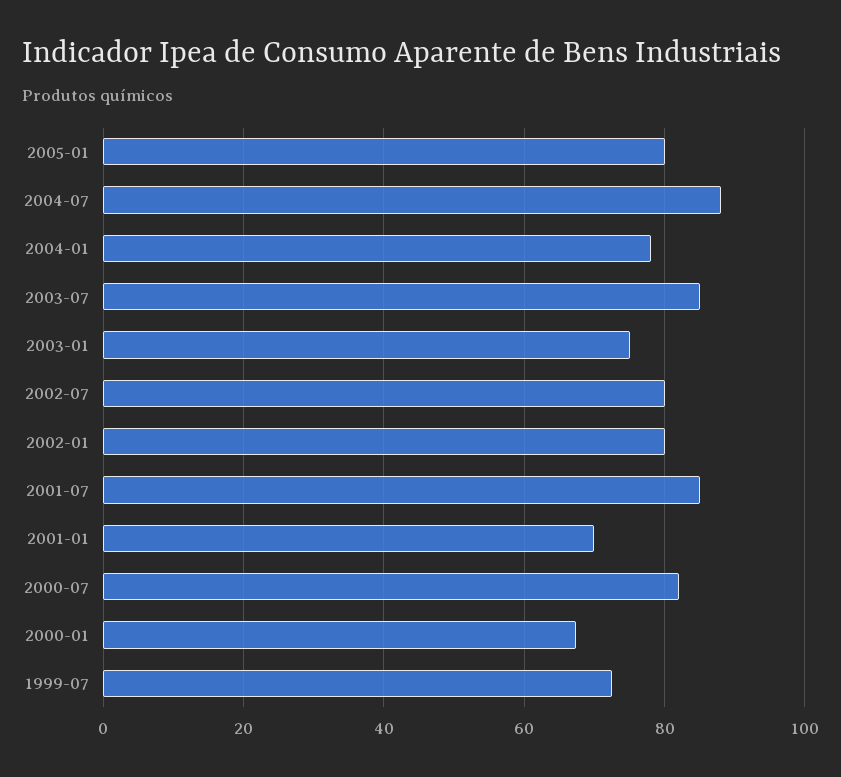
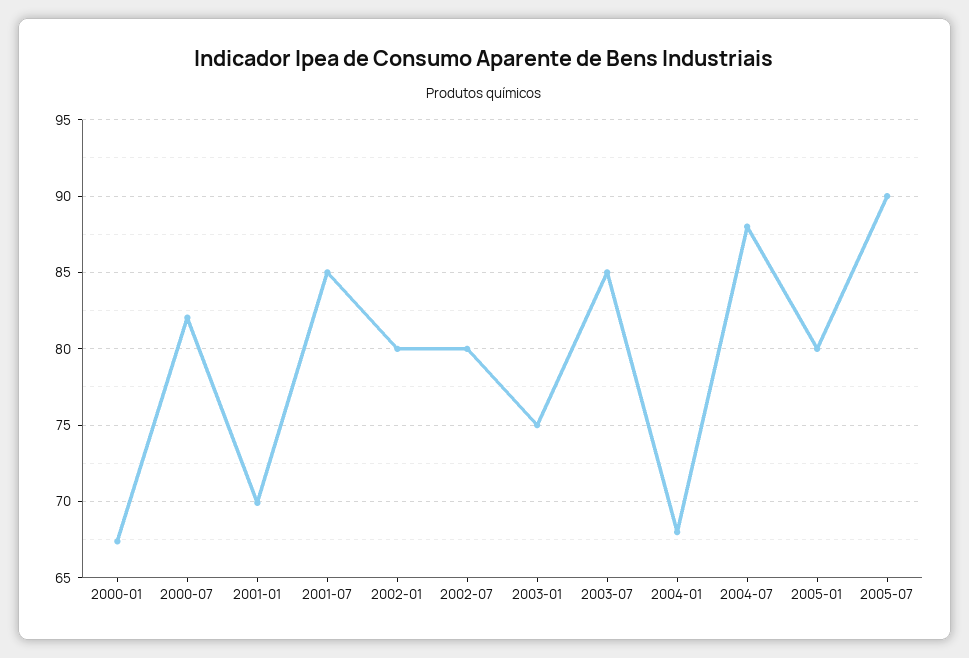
2004-01: 78 -> 68
1999-07: 72 -> none
2005-07: none -> 90

